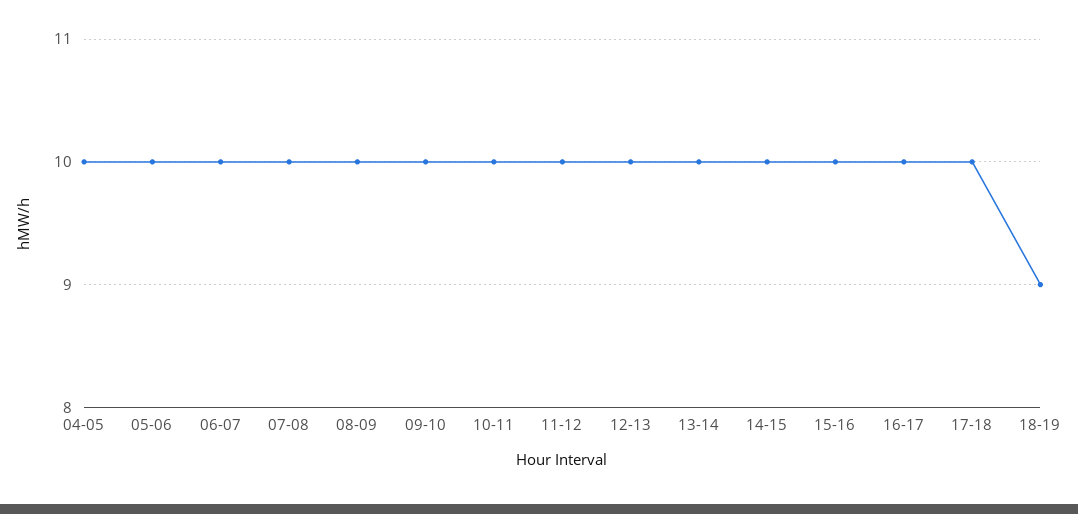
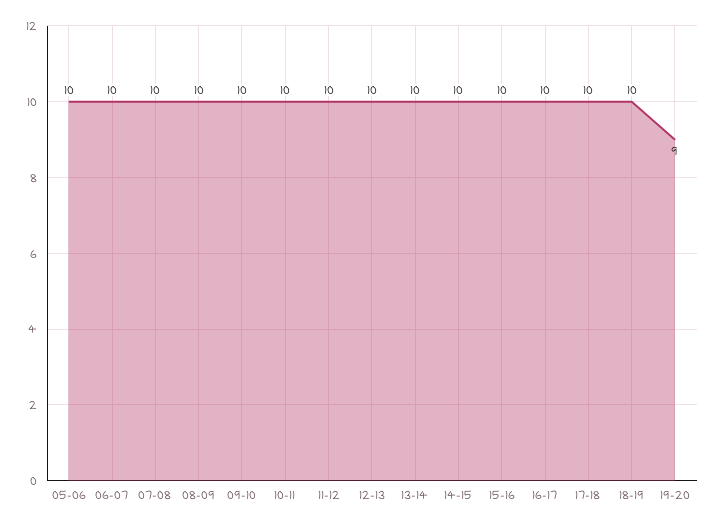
04-05: 10 -> none
18-19: 9 -> 10
19-20: none -> 9

